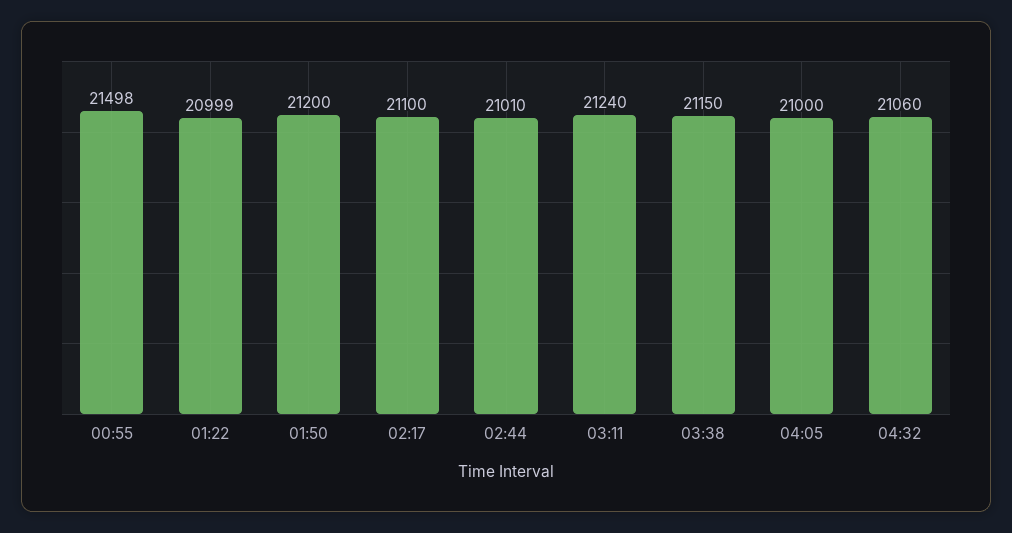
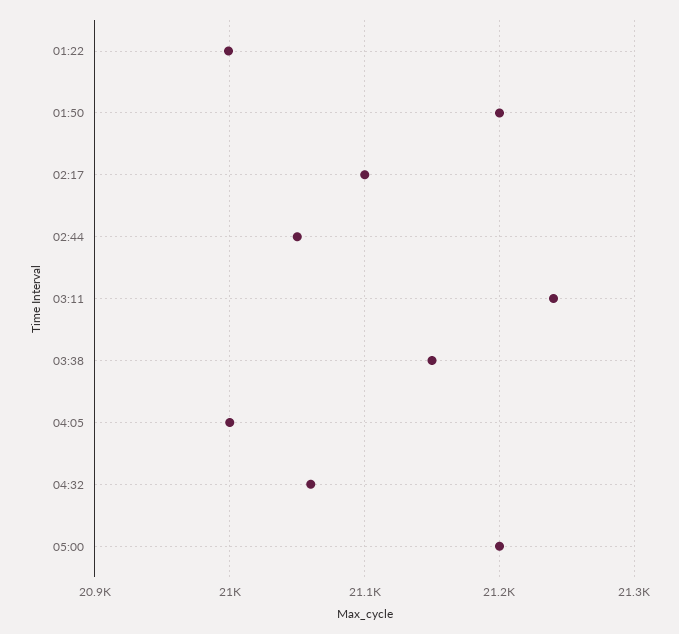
00:55: 21498 -> none
02:44: 21010 -> 21050
05:00: none -> 21200

